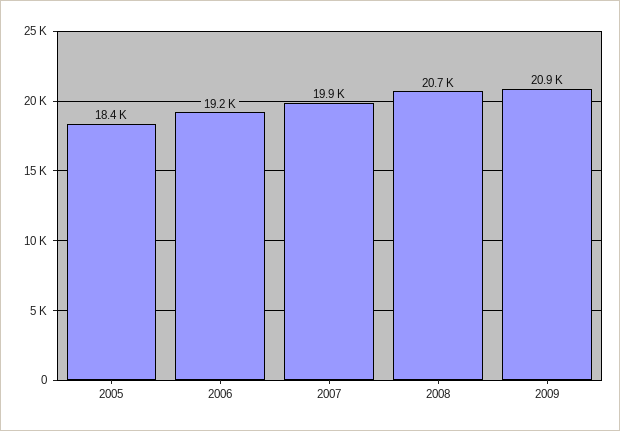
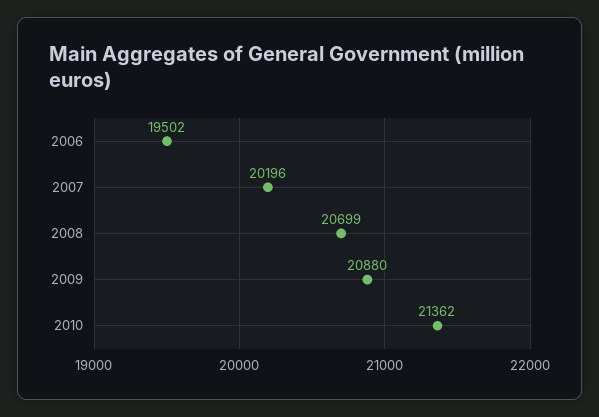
2005: 18400 -> none
2006: 19200 -> 19502
2007: 19900 -> 20196
2010: none -> 21362

